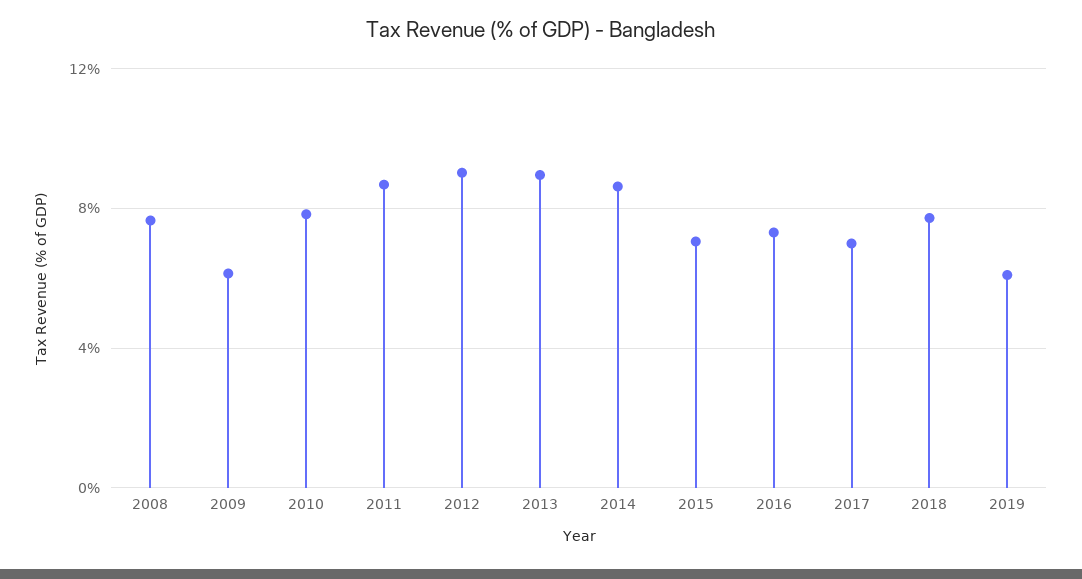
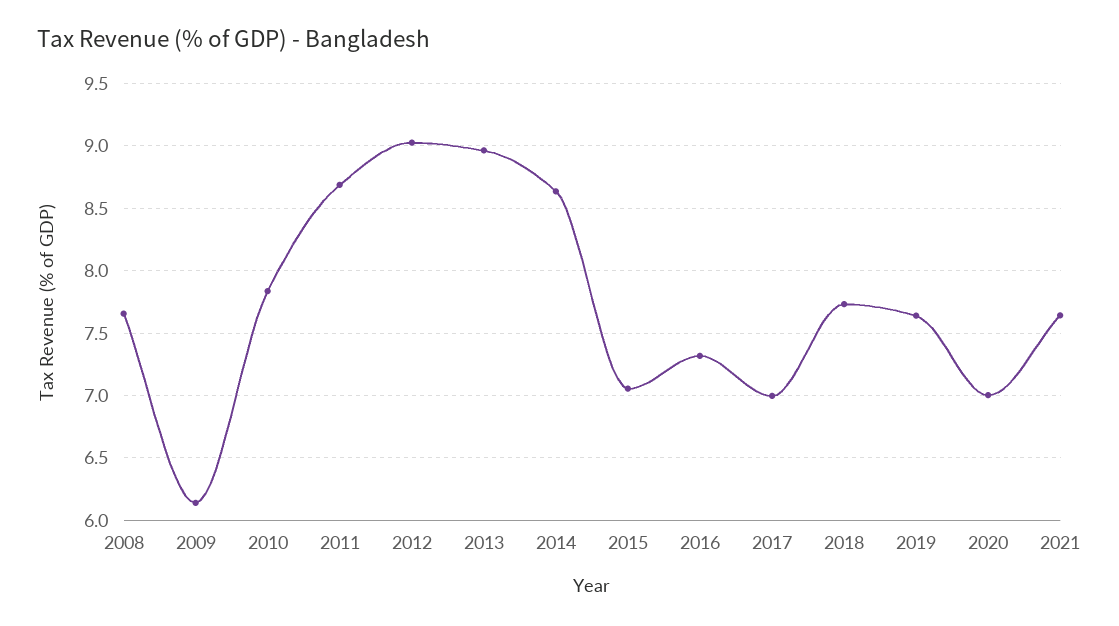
2019: 6 -> 7.65
2020: none -> 7
2021: none -> 7.65

